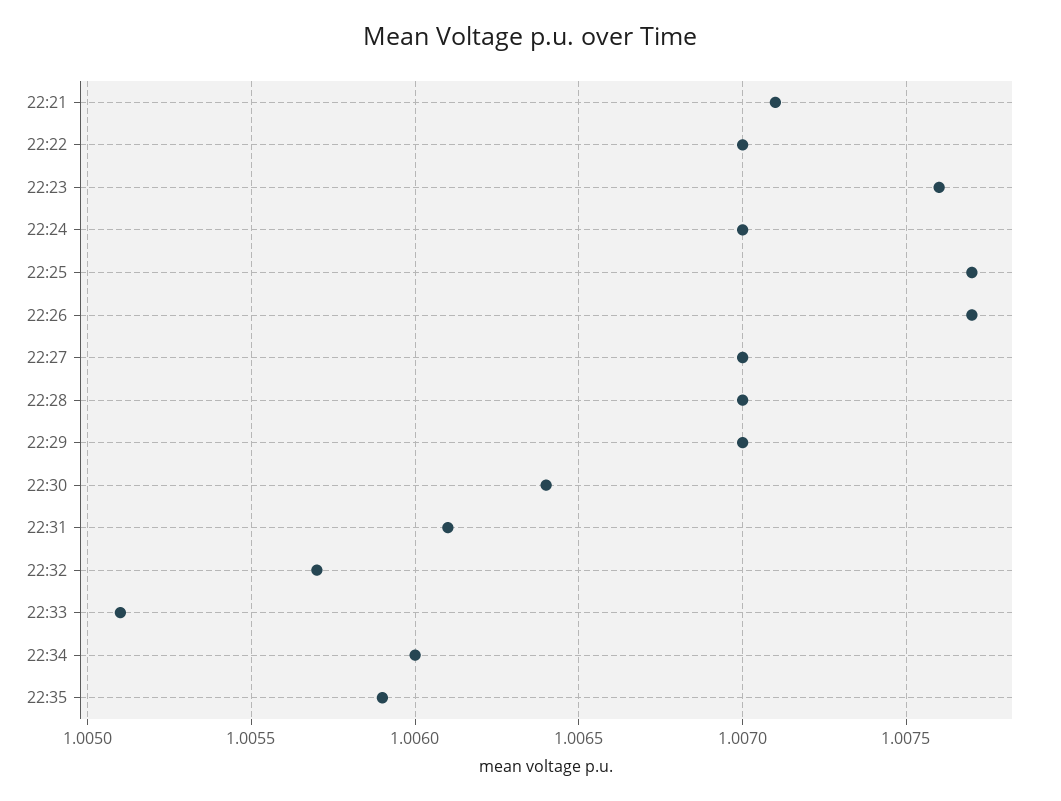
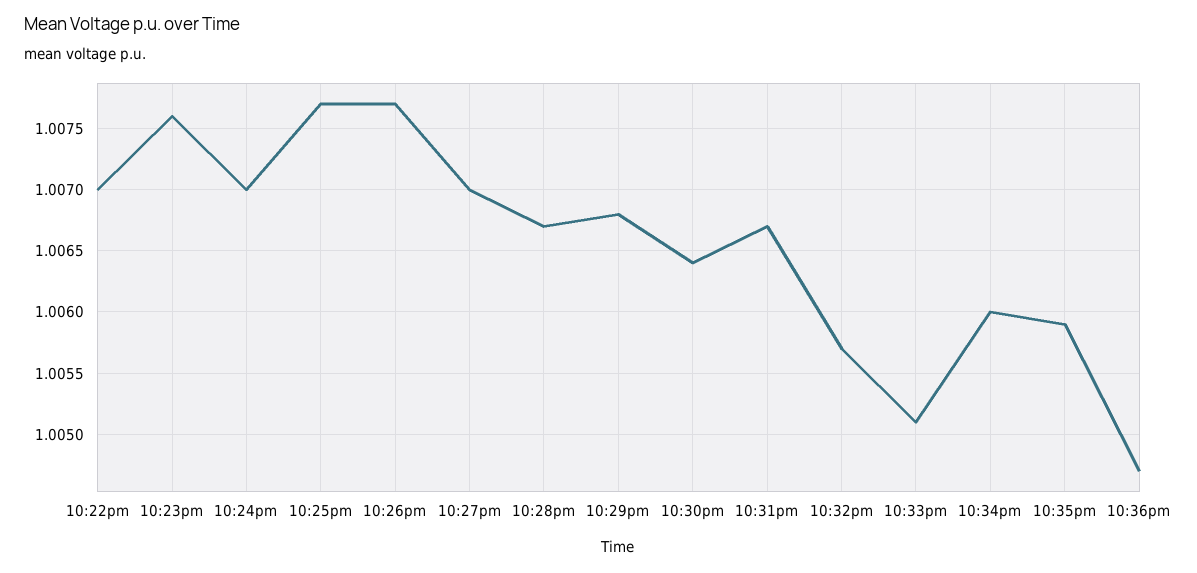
22:21: 1.0071 -> none
22:28: 1.007 -> 1.0067
22:29: 1.007 -> 1.0068
22:31: 1.0061 -> 1.0067
10:36pm: none -> 1.0047

